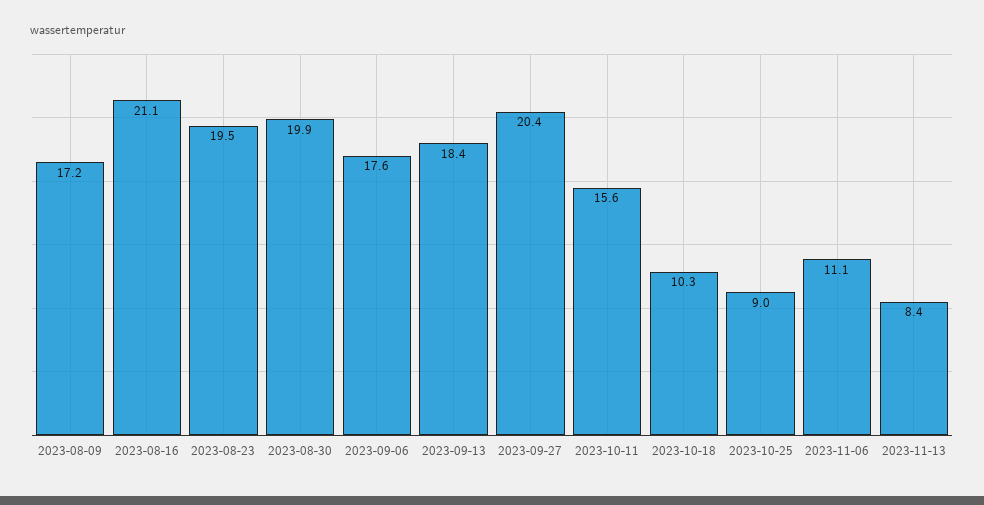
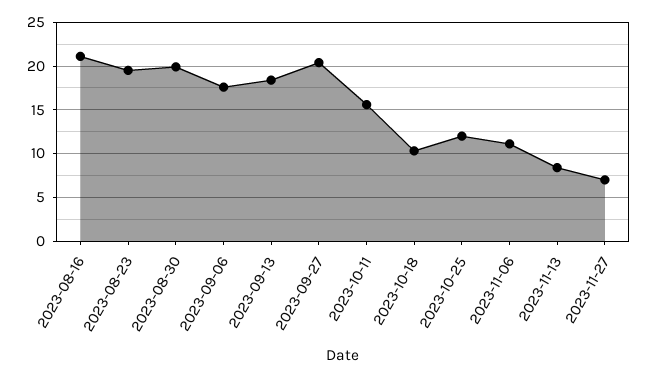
2023-08-09: 17.2 -> none
2023-10-25: 9 -> 12
2023-11-27: none -> 7

